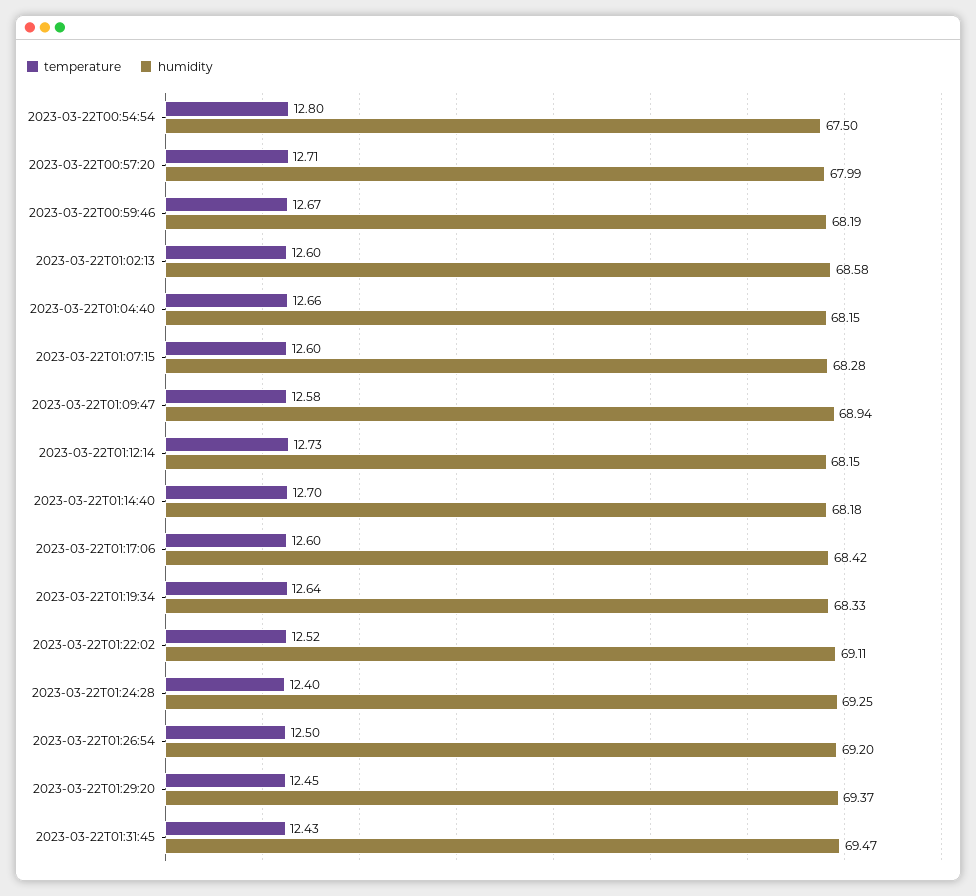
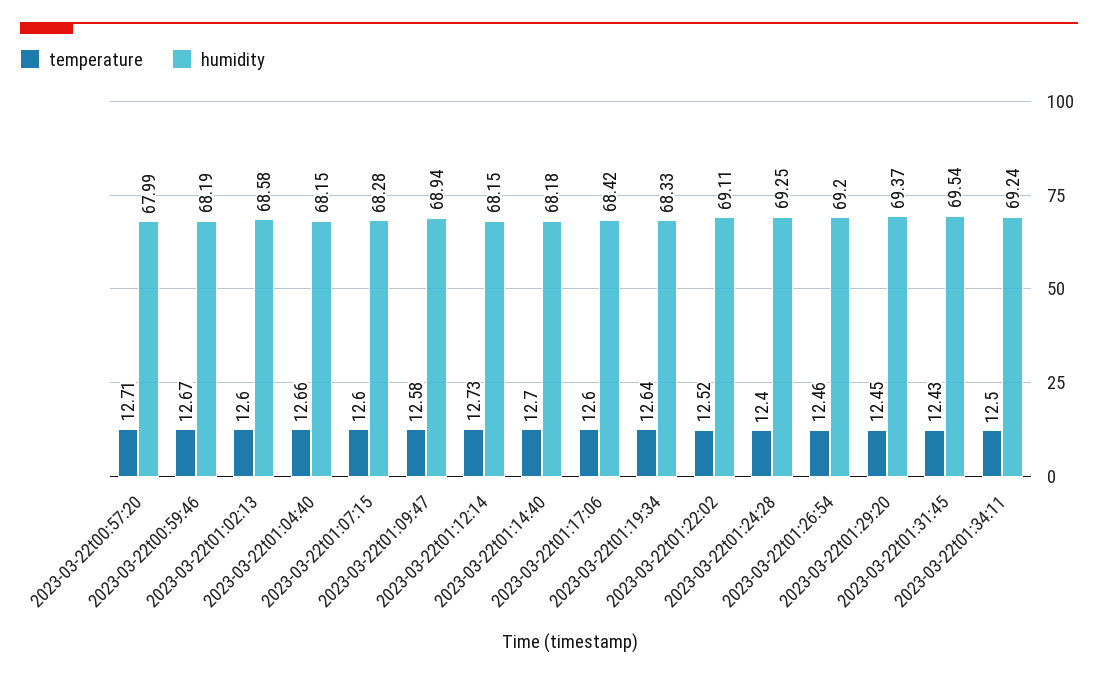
temperature, 2023-03-22T00:54:54: 12.8 -> none
humidity, 2023-03-22T00:54:54: 67.5 -> none
temperature, 2023-03-22T01:26:54: 12.5 -> 12.46
humidity, 2023-03-22T01:31:45: 69.47 -> 69.54
temperature, 2023-03-22t01:34:11: none -> 12.5
humidity, 2023-03-22t01:34:11: none -> 69.24

